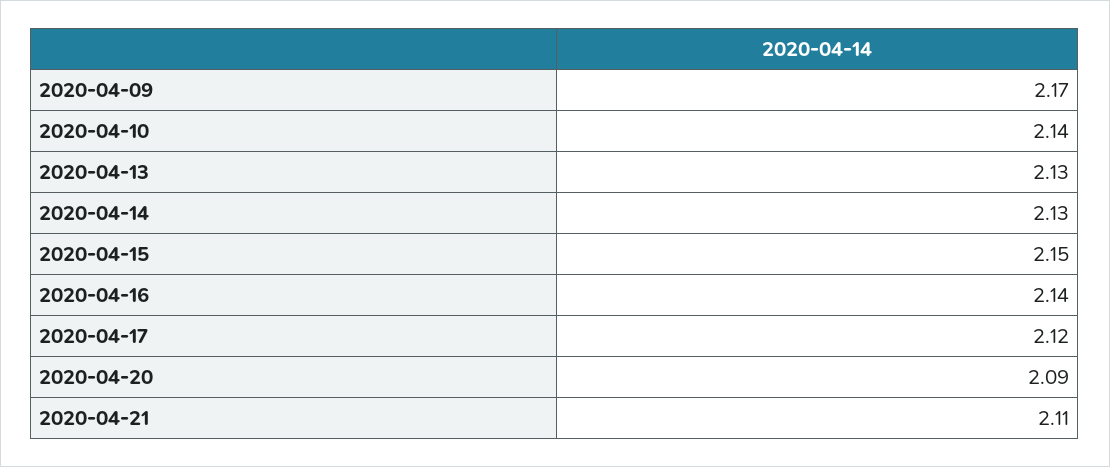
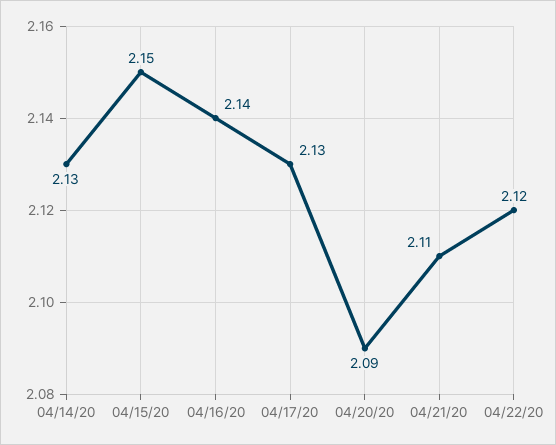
2020-04-09: 2.17 -> none
2020-04-10: 2.14 -> none
2020-04-13: 2.13 -> none
2020-04-17: 2.12 -> 2.13
04/22/20: none -> 2.12

